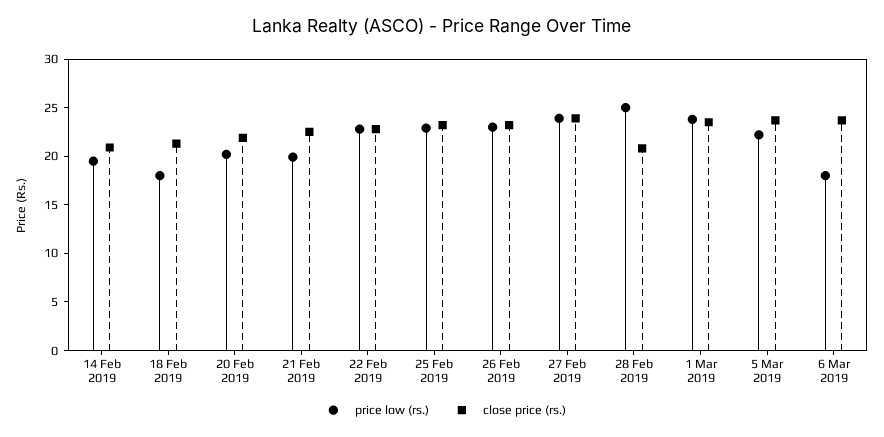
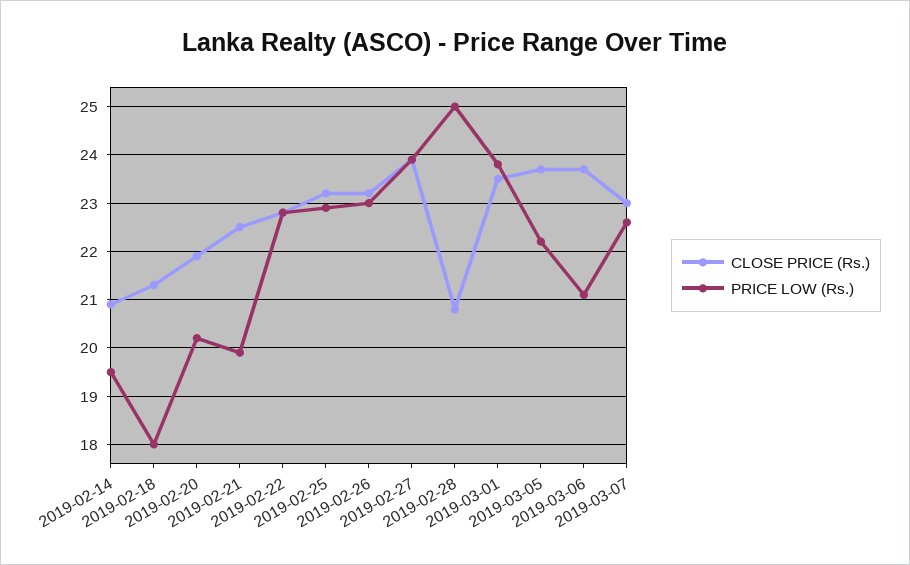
price low (rs.), 6 Mar 2019: 18 -> 21
close price (rs.), 2019-03-07: none -> 23
price low (rs.), 2019-03-07: none -> 22.5

